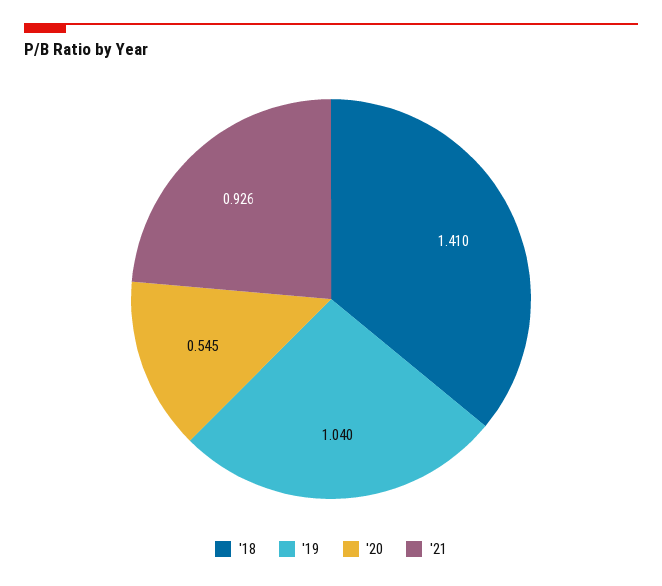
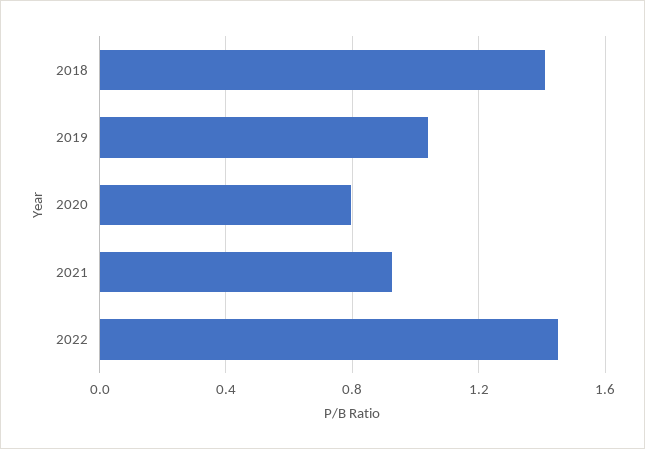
'20: 0.545 -> 0.8
2022: none -> 1.45

